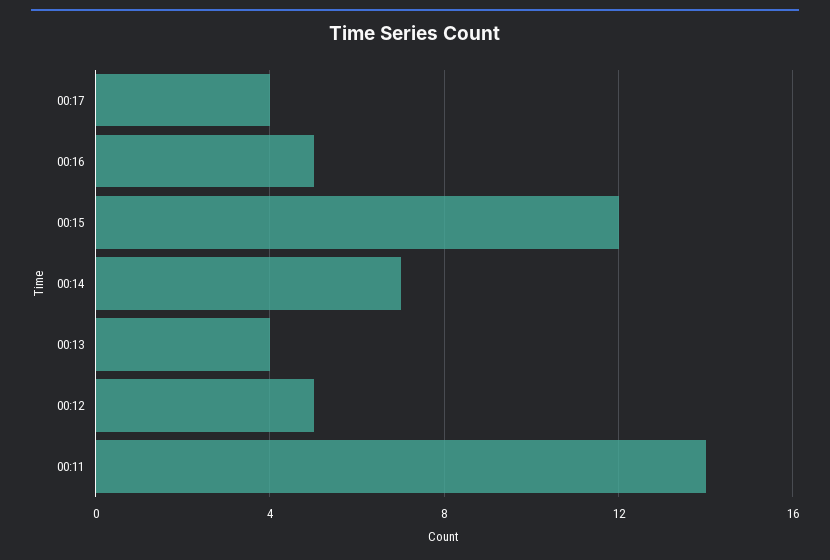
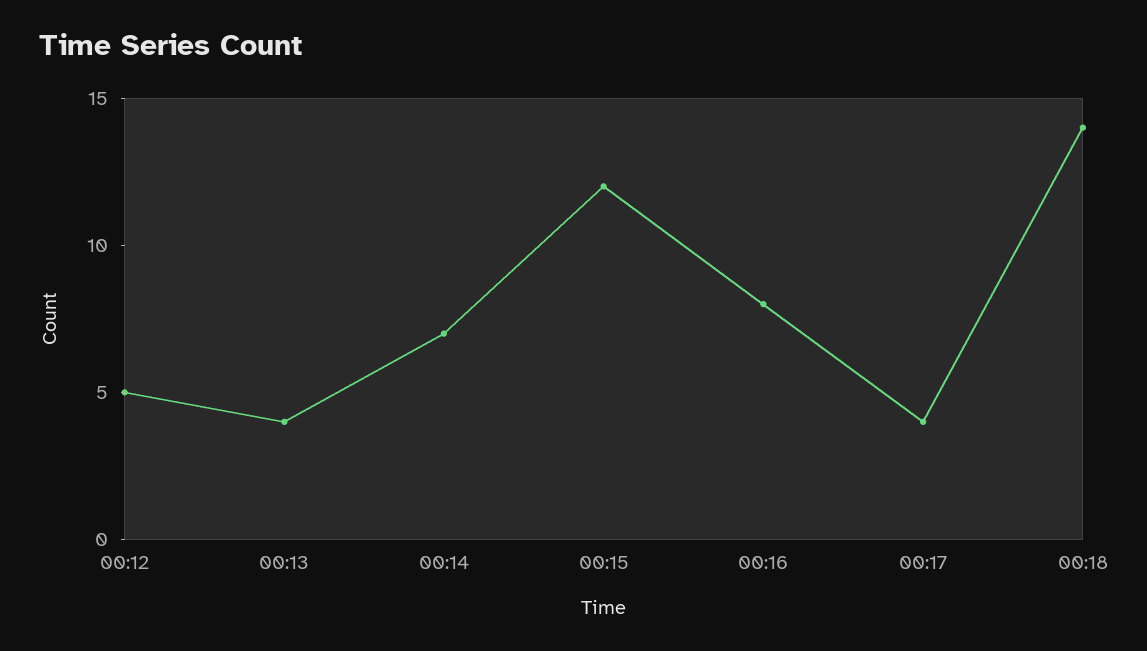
00:16: 5 -> 8
00:11: 14 -> none
00:18: none -> 14

